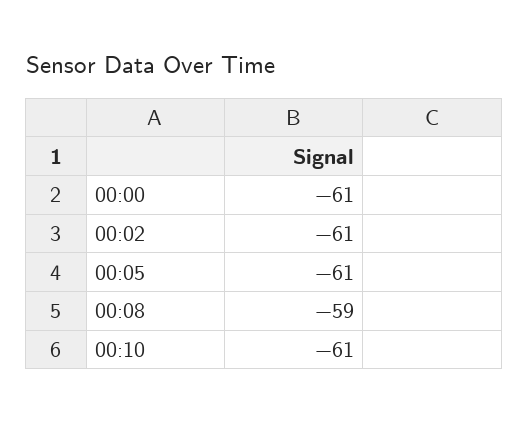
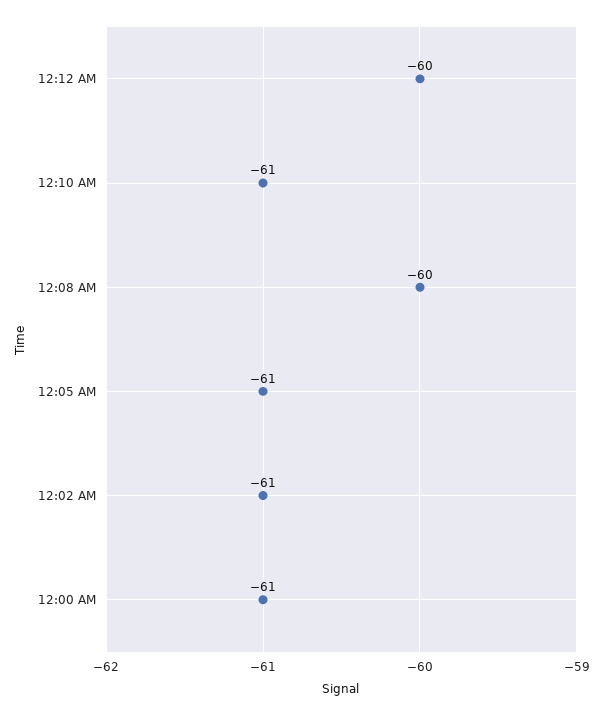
00:08: -59 -> -60
12:12 AM: none -> -60

